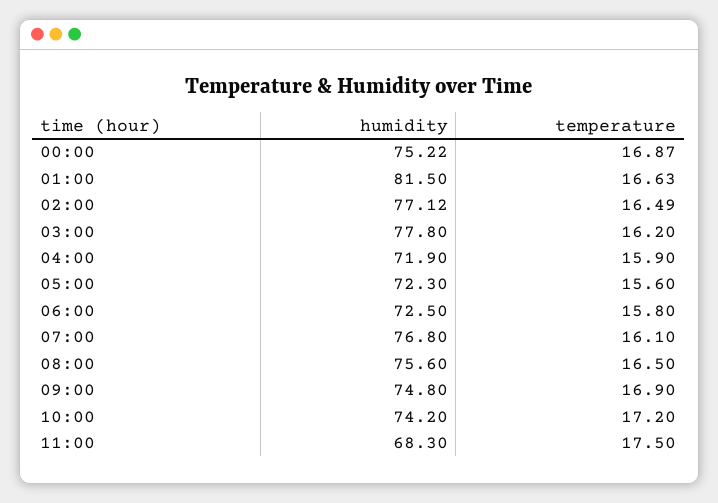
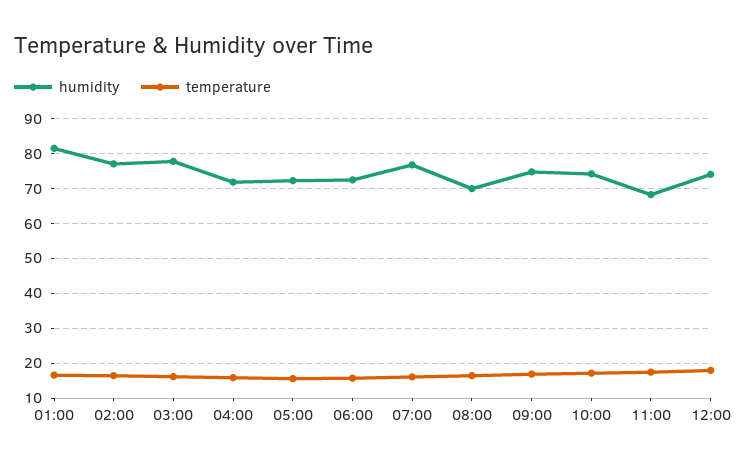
humidity, 00:00: 75.22 -> none
temperature, 00:00: 16.87 -> none
humidity, 08:00: 75.6 -> 70
humidity, 12:00: none -> 74
temperature, 12:00: none -> 18

